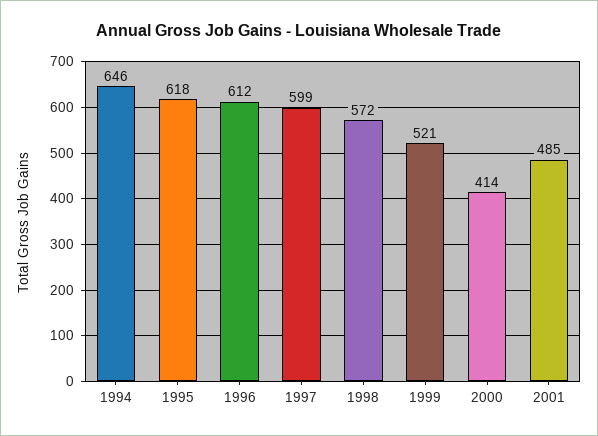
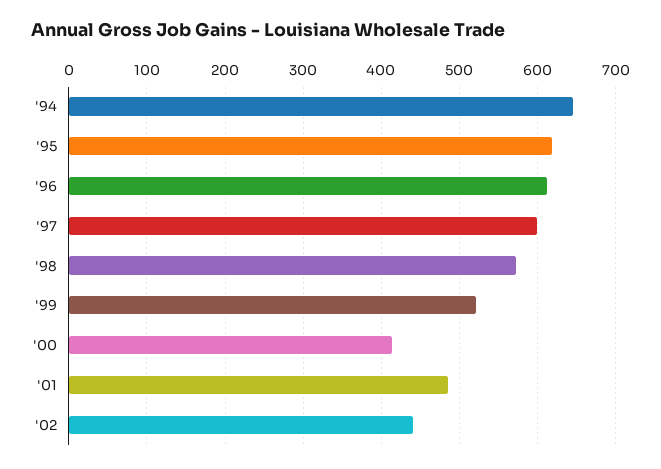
'02: none -> 440

